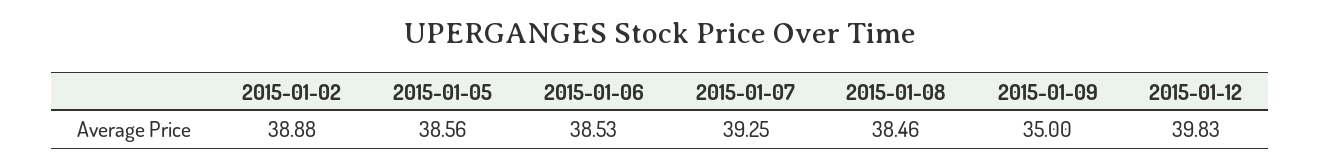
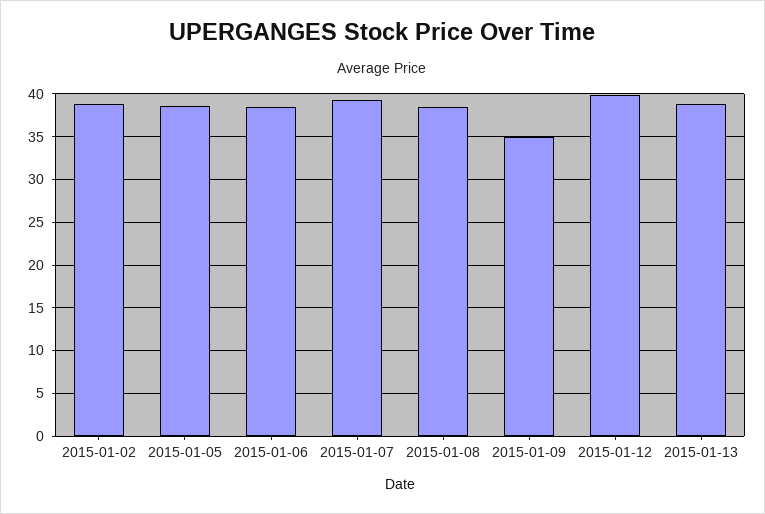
2015-01-13: none -> 39

